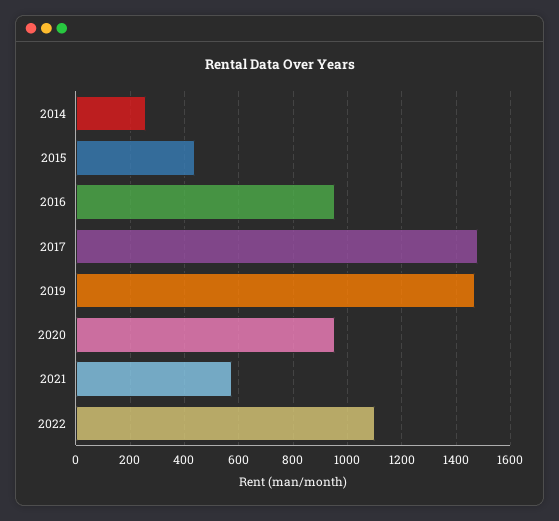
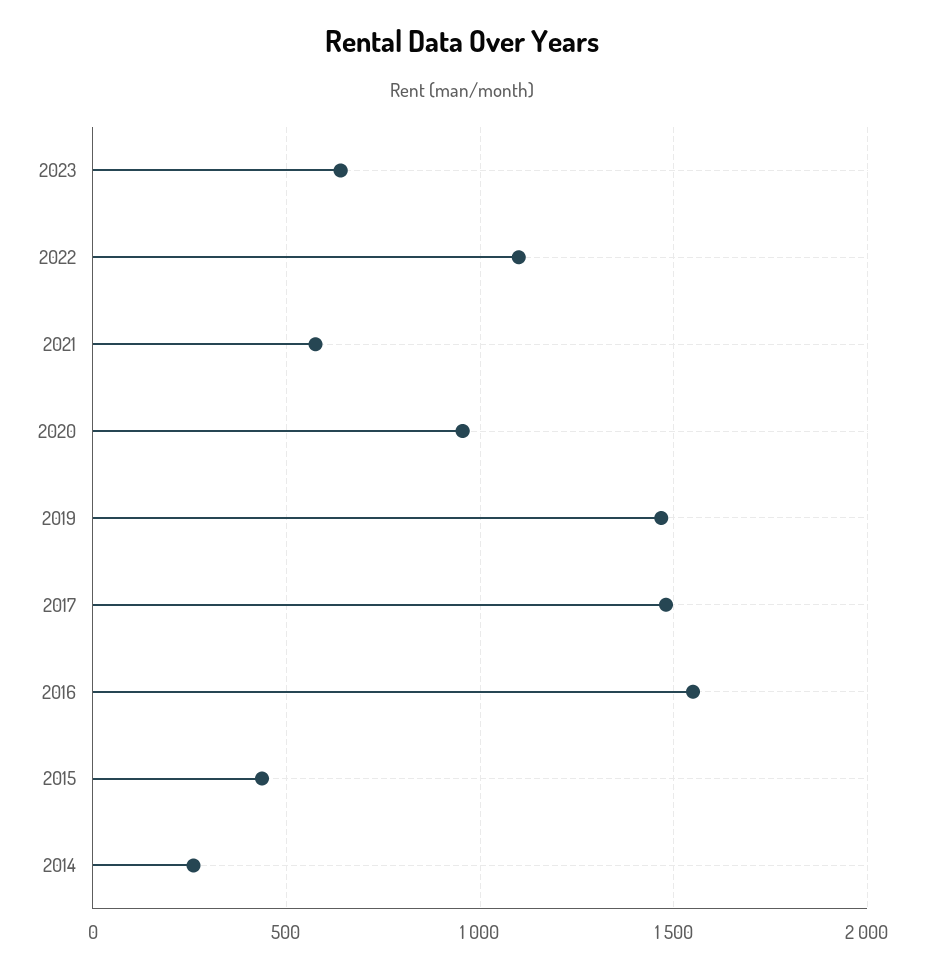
2016: 950 -> 1550
2023: none -> 650

